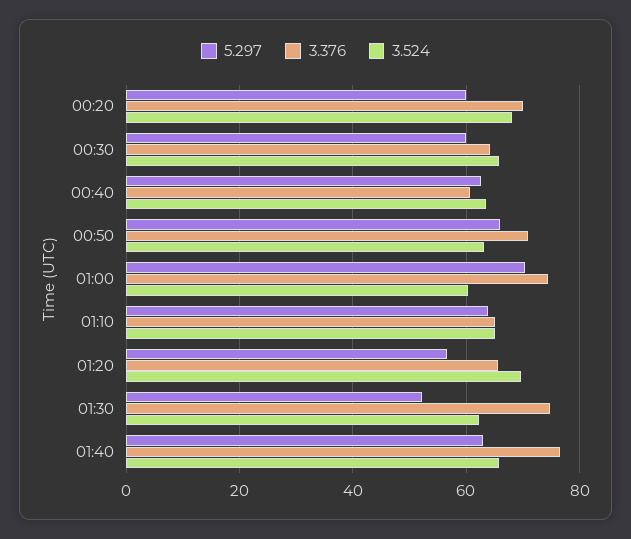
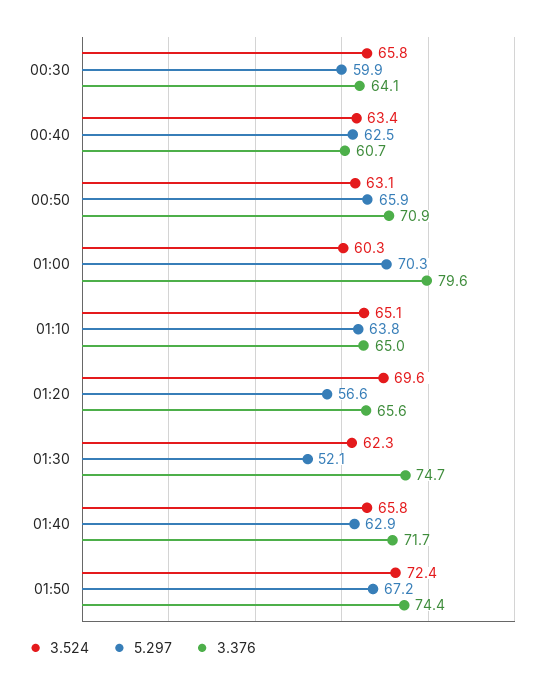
5.297, 00:20: 60 -> none
3.376, 00:20: 70 -> none
3.524, 00:20: 68 -> none
3.376, 01:00: 74 -> 79.6
3.376, 01:40: 76 -> 71.7
3.524, 01:50: none -> 72.4
5.297, 01:50: none -> 67.2
3.376, 01:50: none -> 74.4

